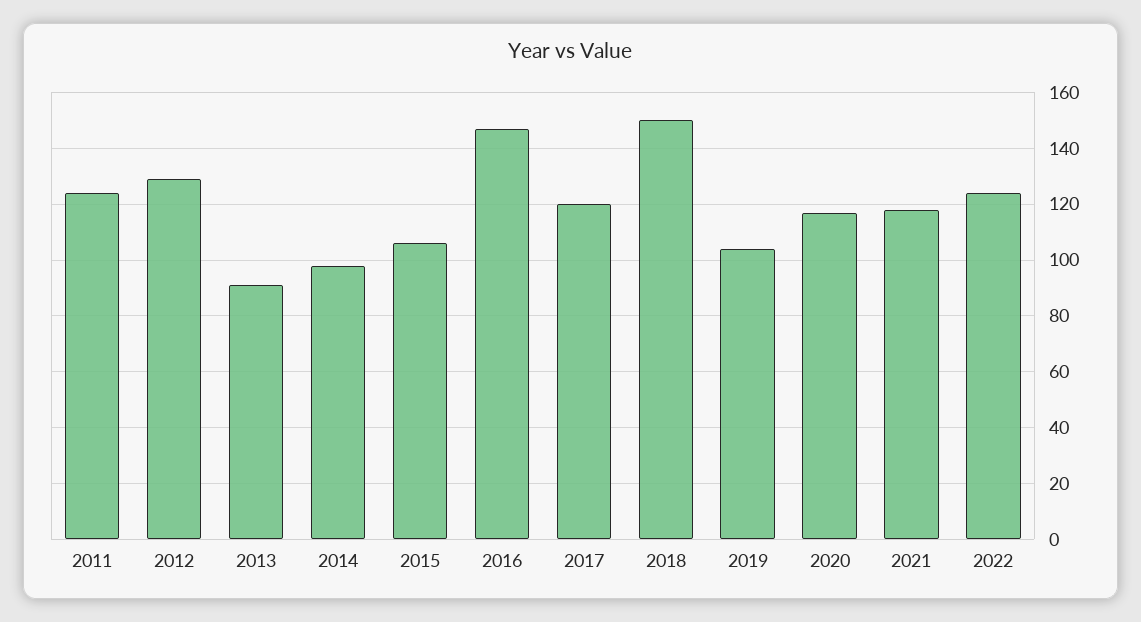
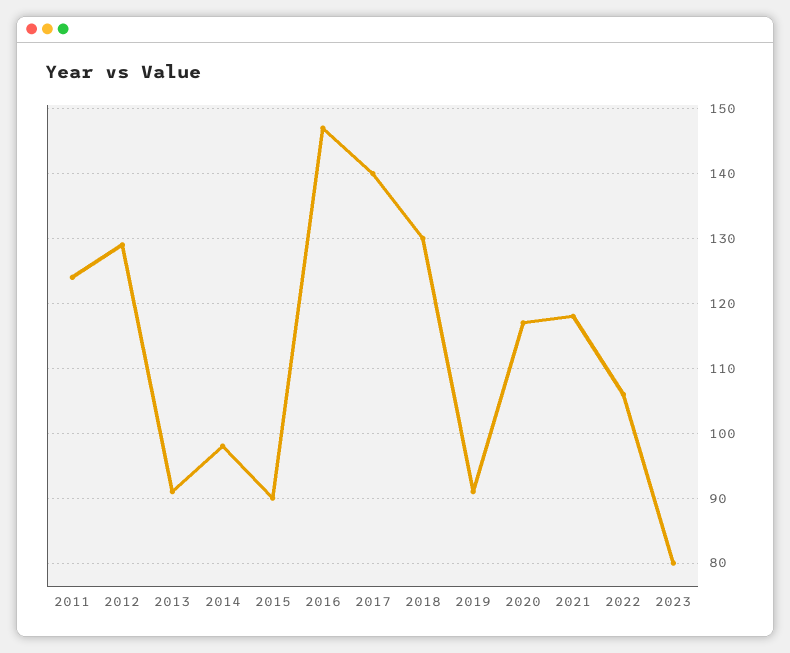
2015: 105 -> 90
2017: 120 -> 140
2018: 150 -> 130
2019: 105 -> 91
2022: 125 -> 106
2023: none -> 80

